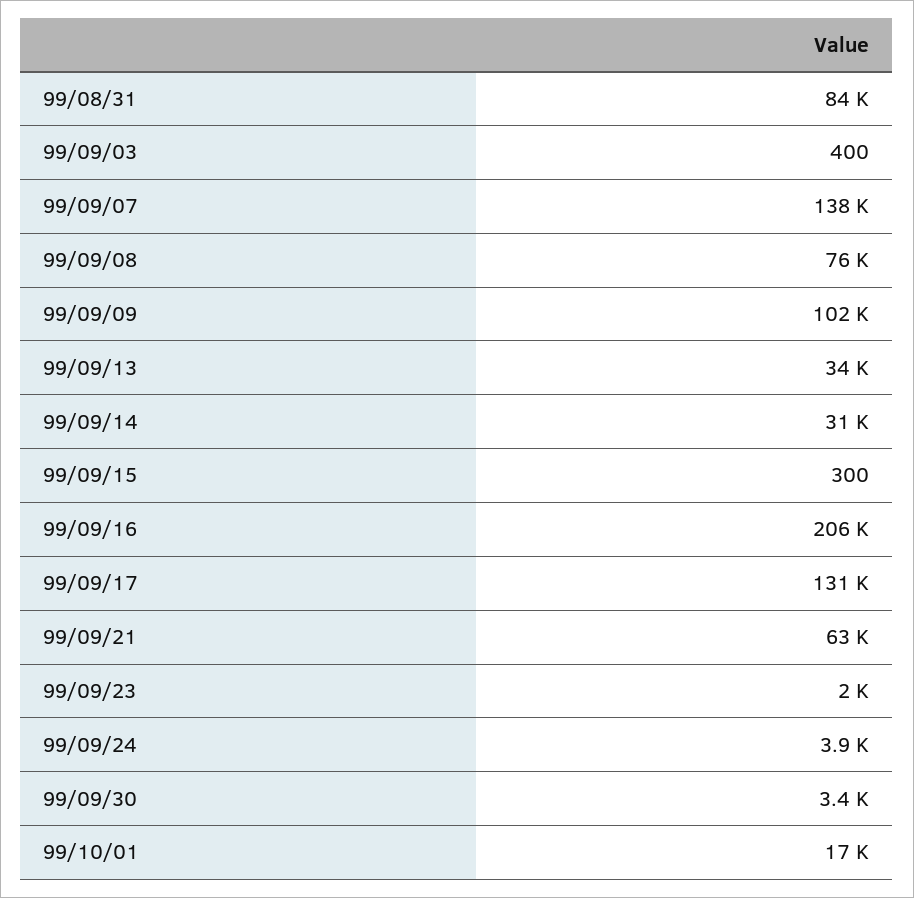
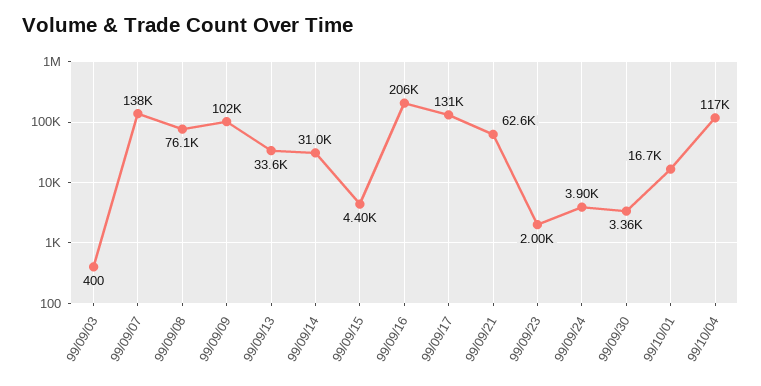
99/08/31: 84000 -> none
99/09/15: 300 -> 4400
99/10/04: none -> 117000

